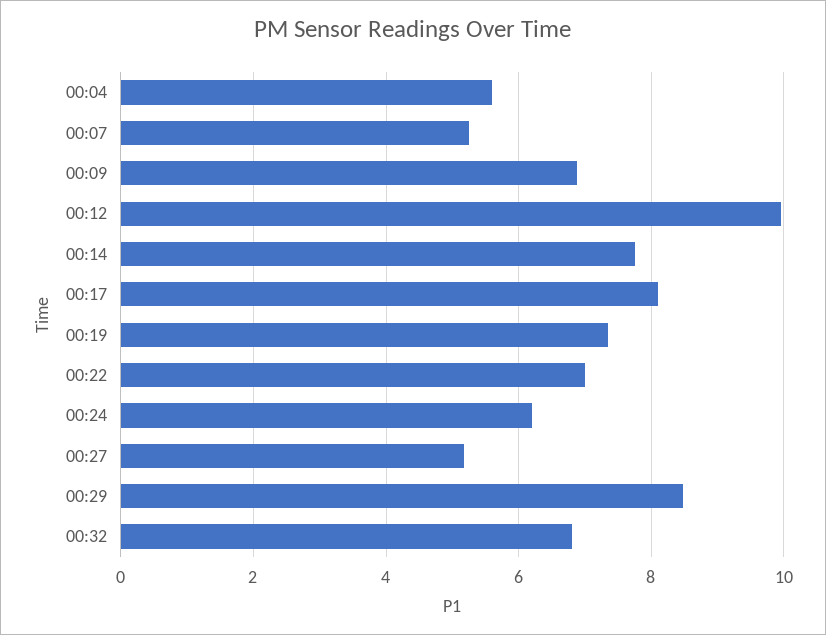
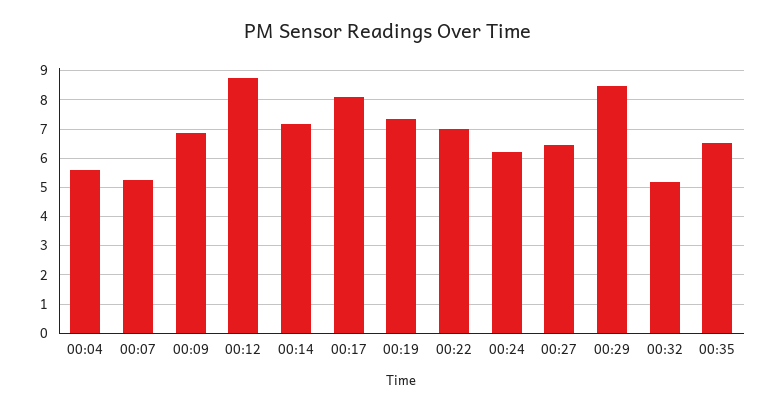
00:12: 10 -> 8.75
00:14: 7.8 -> 7.25
00:27: 5.2 -> 6.5
00:32: 6.8 -> 5.25
00:35: none -> 6.5

